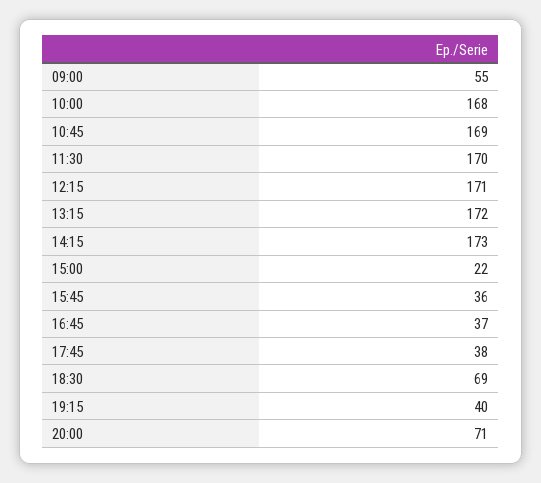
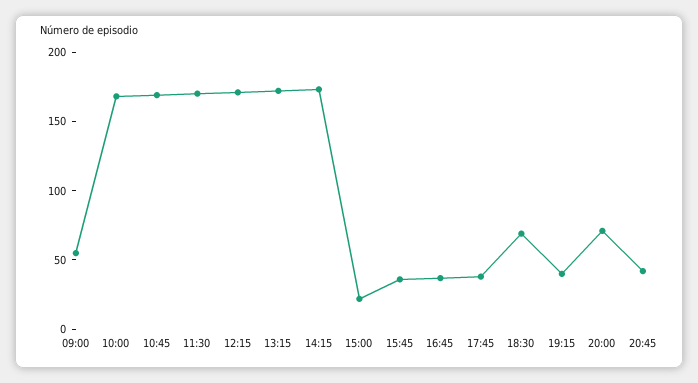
20:45: none -> 40

